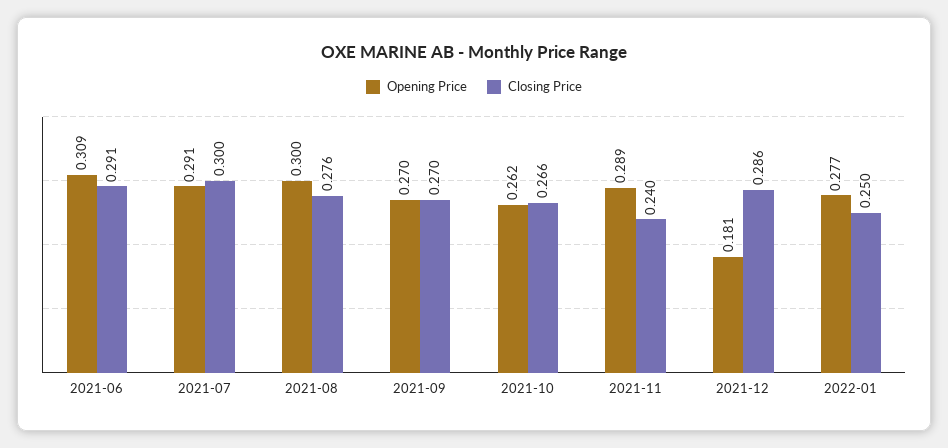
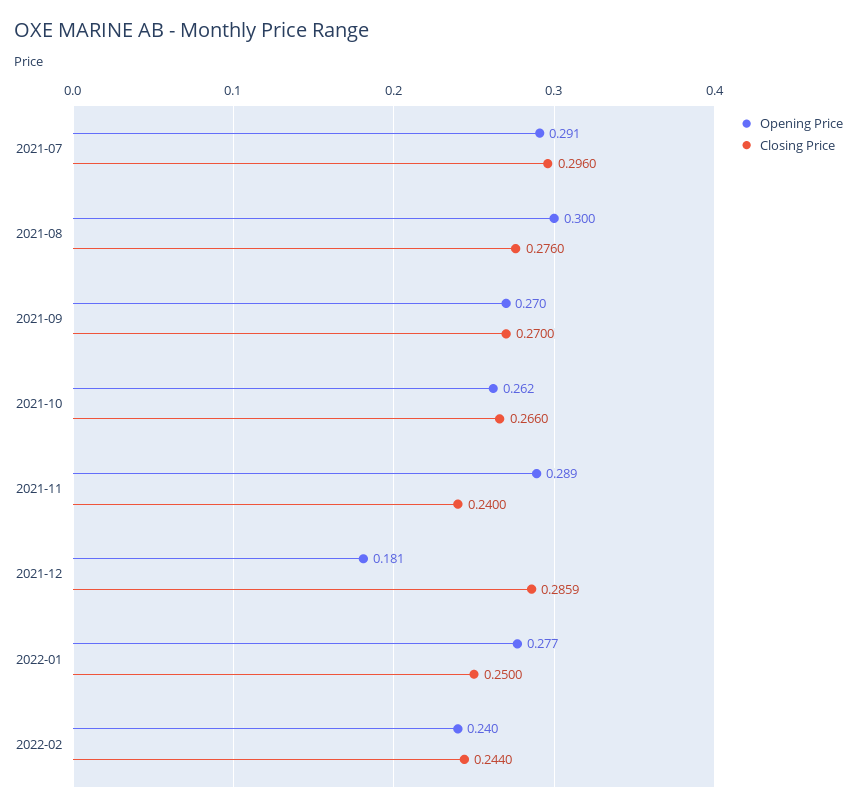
Opening Price, 2021-06: 0.309 -> none
Closing Price, 2021-06: 0.291 -> none
Closing Price, 2021-07: 0.3 -> 0.296
Opening Price, 2022-02: none -> 0.24
Closing Price, 2022-02: none -> 0.244

